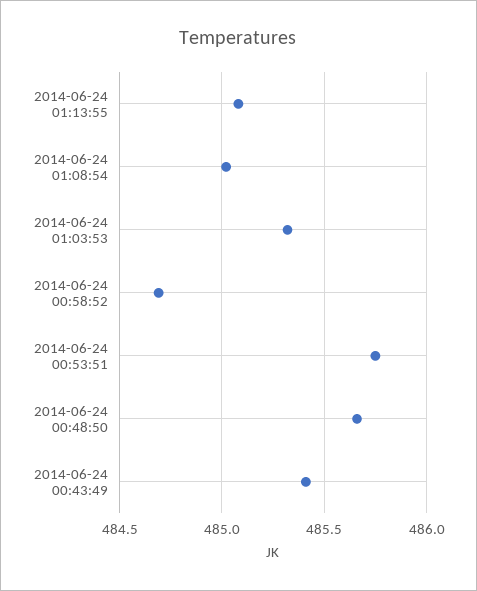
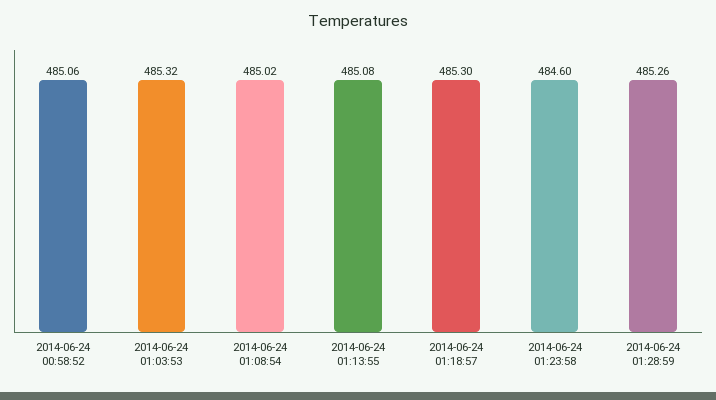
2014-06-24 00:58:52: 484.7 -> 485.06
2014-06-24 00:53:51: 485.75 -> none
2014-06-24 00:48:50: 485.65 -> none
2014-06-24 00:43:49: 485.4 -> none
2014-06-24 01:18:57: none -> 485.3
2014-06-24 01:23:58: none -> 484.6
2014-06-24 01:28:59: none -> 485.26

